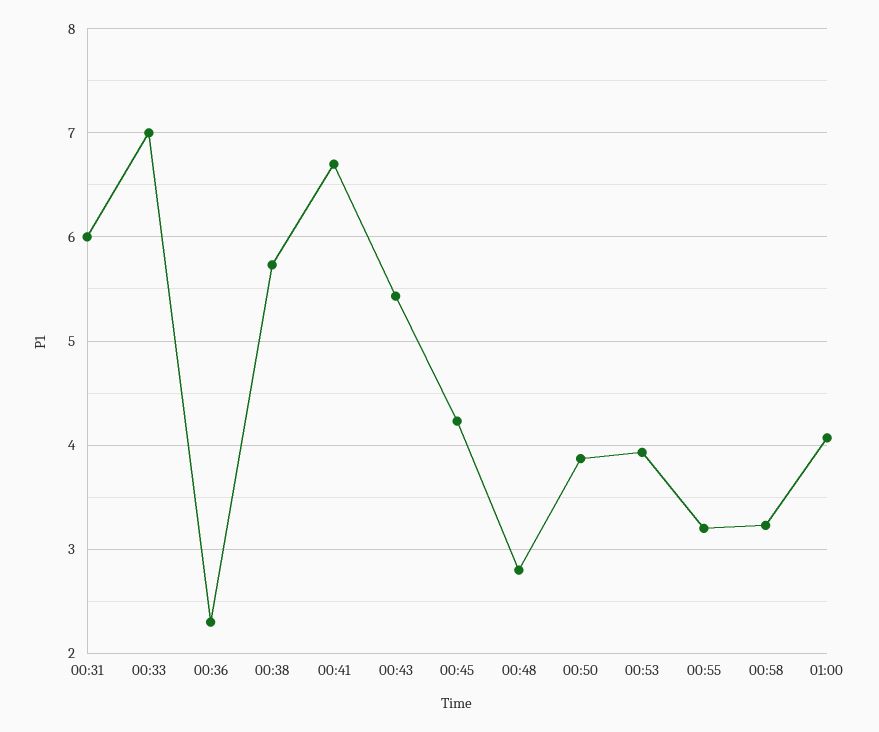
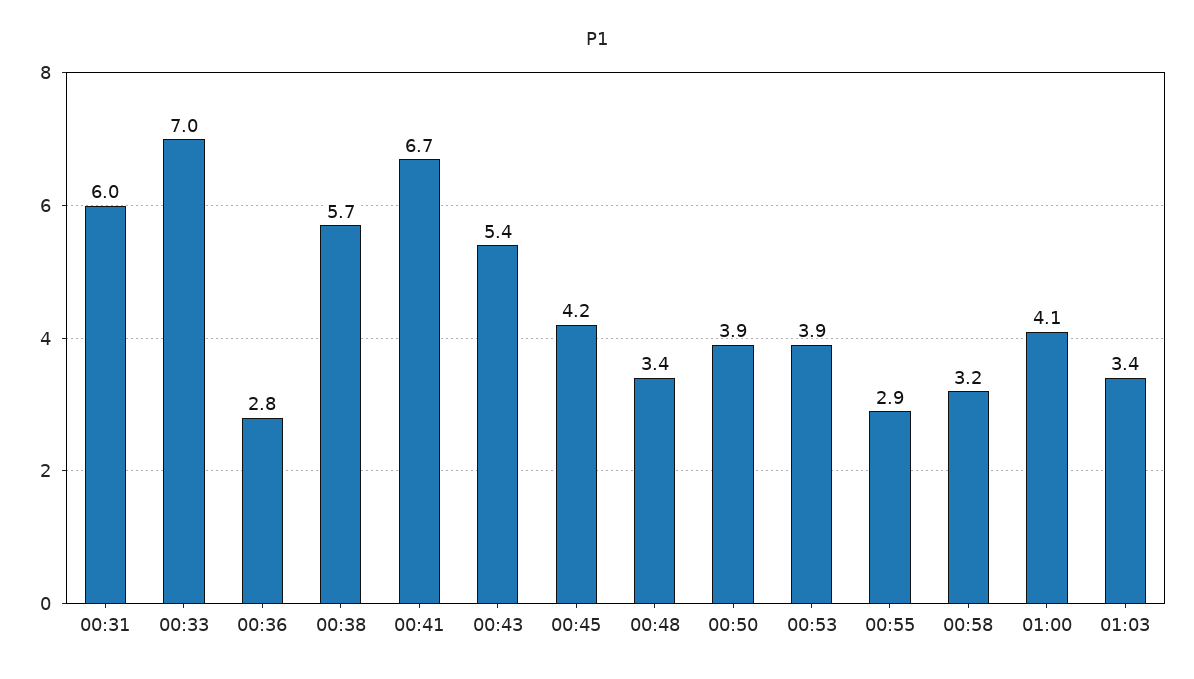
00:36: 2.3 -> 2.8
00:48: 2.8 -> 3.4
00:55: 3.2 -> 2.9
01:03: none -> 3.4

